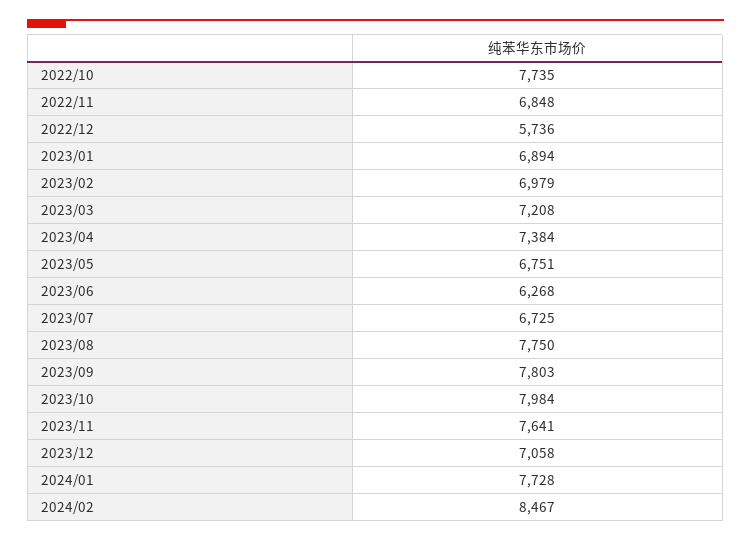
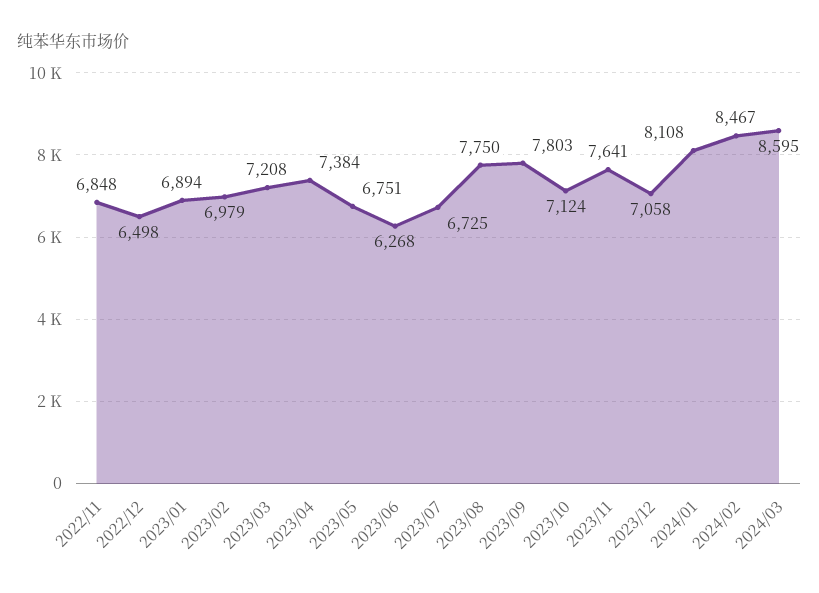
2022/10: 7735 -> none
2022/12: 5736 -> 6498
2023/10: 7984 -> 7124
2024/01: 7728 -> 8108
2024/03: none -> 8595

